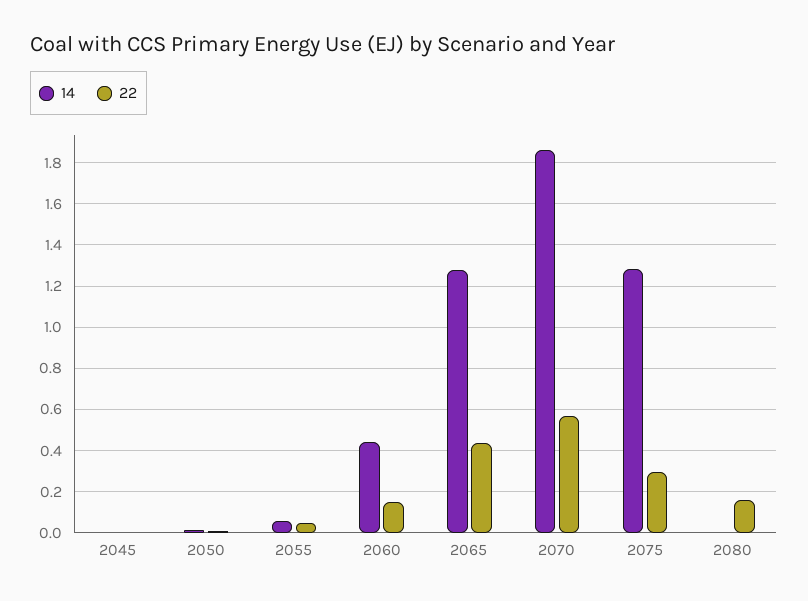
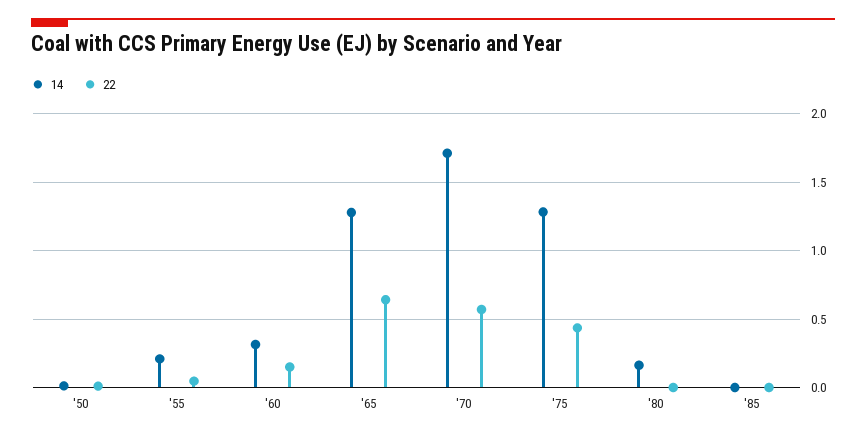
14, 2045: 0 -> none
22, 2045: 0 -> none
14, 2055: 0.05 -> 0.2
14, 2060: 0.45 -> 0.3
22, 2065: 0.45 -> 0.65
14, 2070: 1.85 -> 1.7
22, 2075: 0.3 -> 0.45
14, 2080: 0 -> 0.15
22, 2080: 0.15 -> 0
14, '85: none -> 0
22, '85: none -> 0

